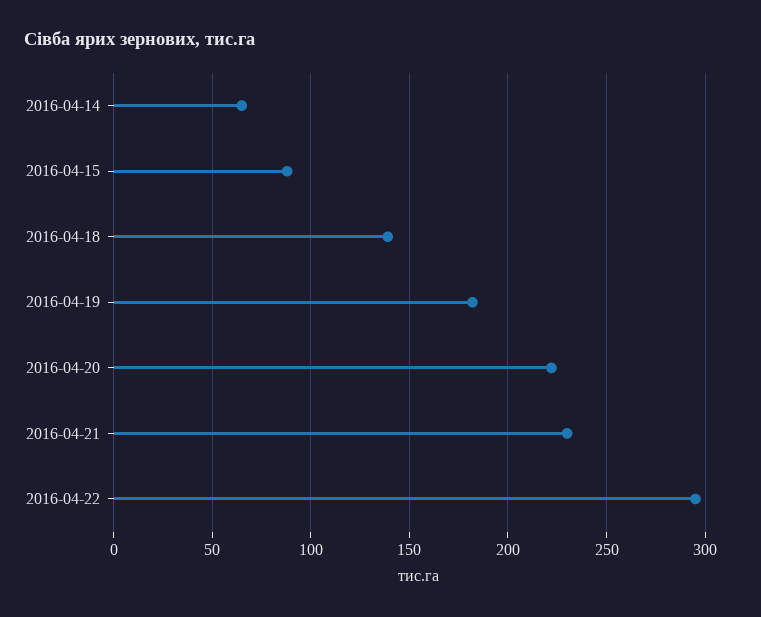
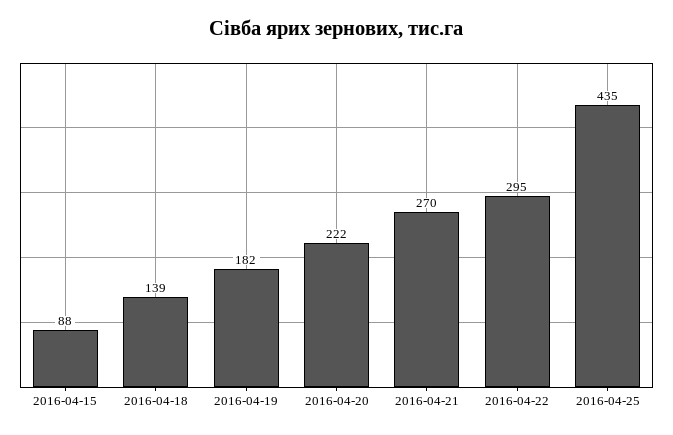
2016-04-14: 65 -> none
2016-04-21: 230 -> 270
2016-04-25: none -> 435

